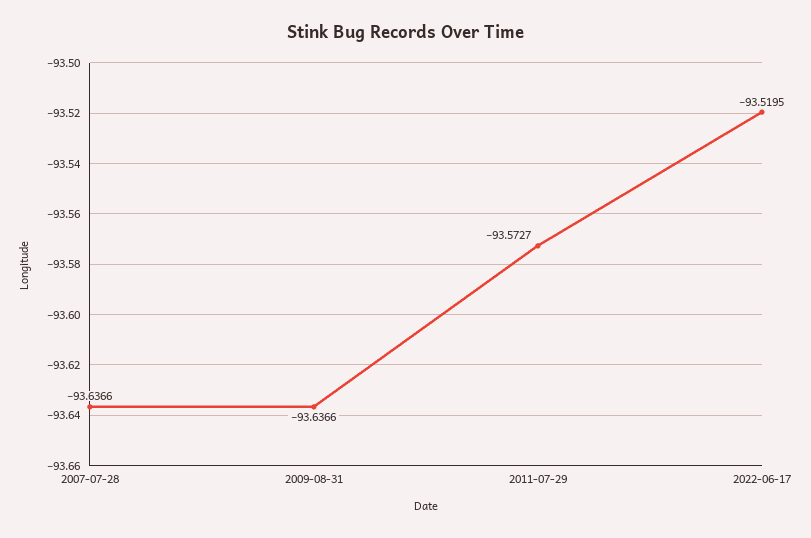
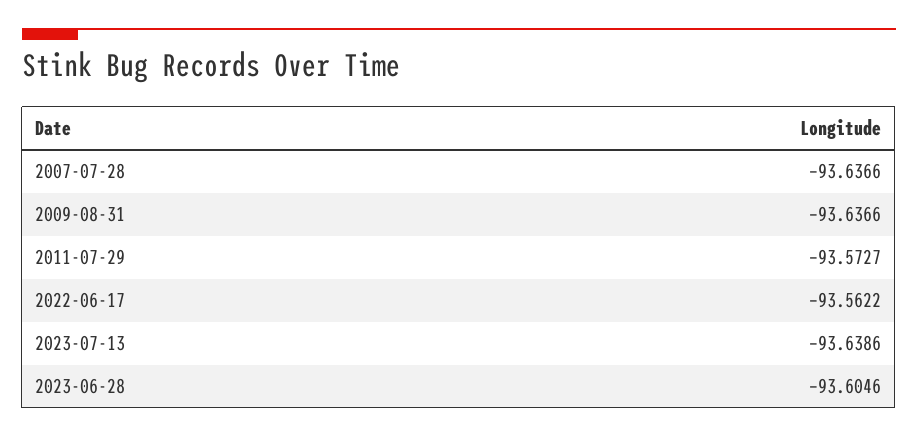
2022-06-17: -93.5195 -> -93.5622
2023-07-13: none -> -93.6386
2023-06-28: none -> -93.6046

